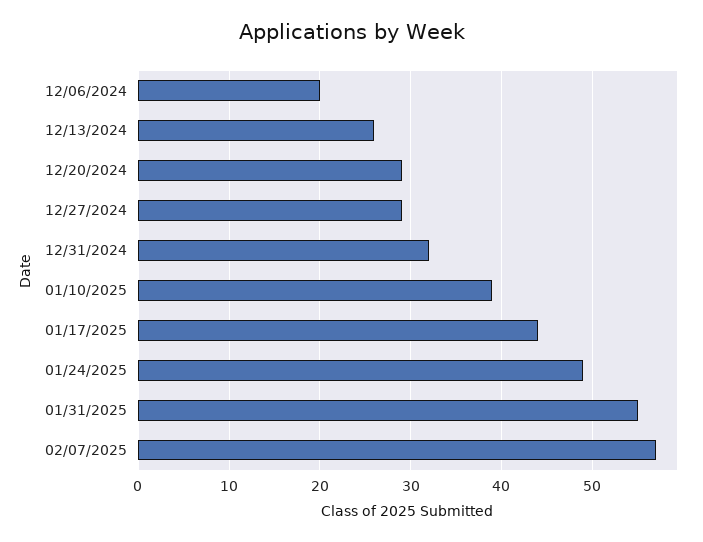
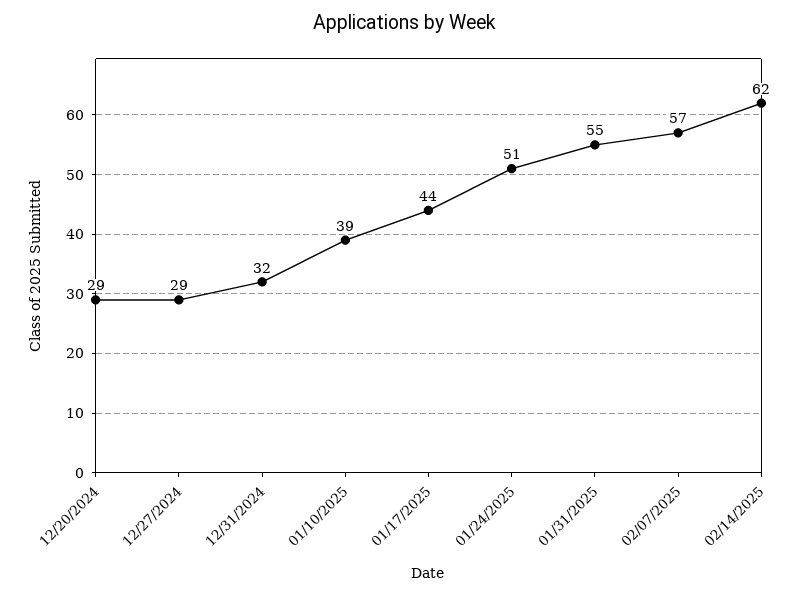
12/06/2024: 20 -> none
12/13/2024: 26 -> none
01/24/2025: 49 -> 51
02/14/2025: none -> 62

